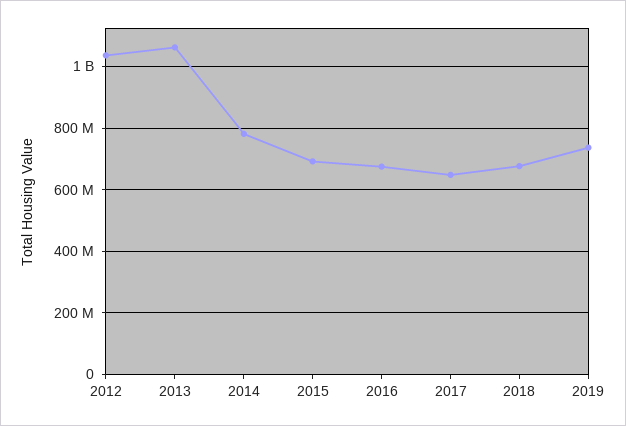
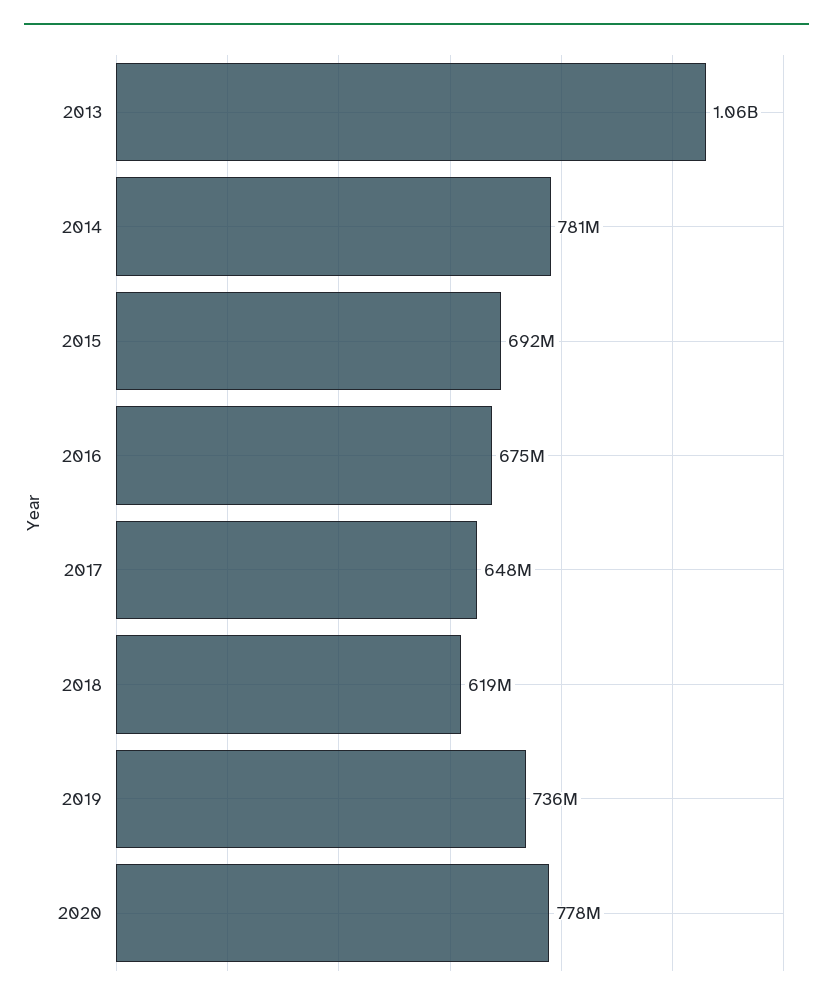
2012: 1040000000 -> none
2018: 680000000 -> 619000000
2020: none -> 778000000

